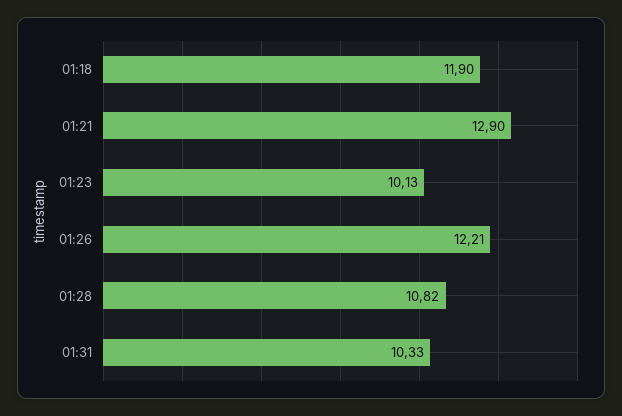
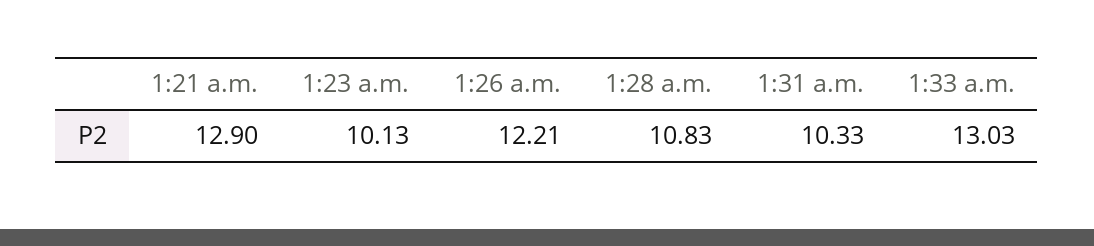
01:18: 11.9 -> none
01:28: 10.82 -> 10.83
1:33 a.m.: none -> 13.03

